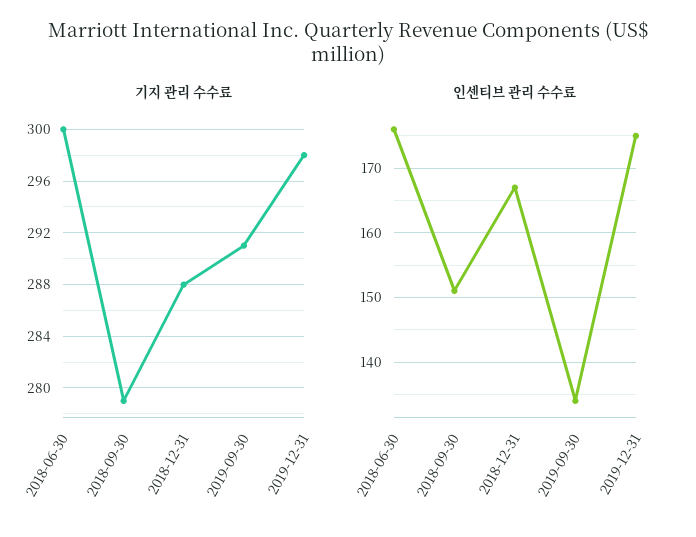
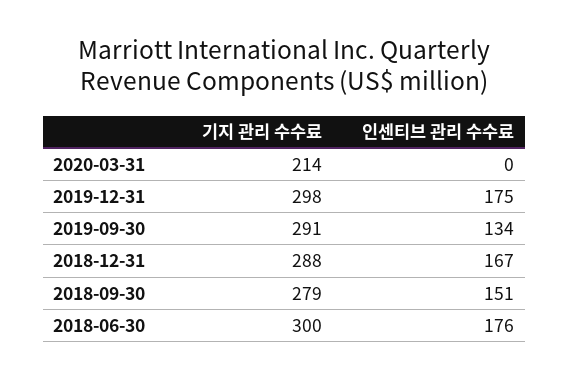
기지 관리 수수료, 2020-03-31: none -> 214
인센티브 관리 수수료, 2020-03-31: none -> 0

